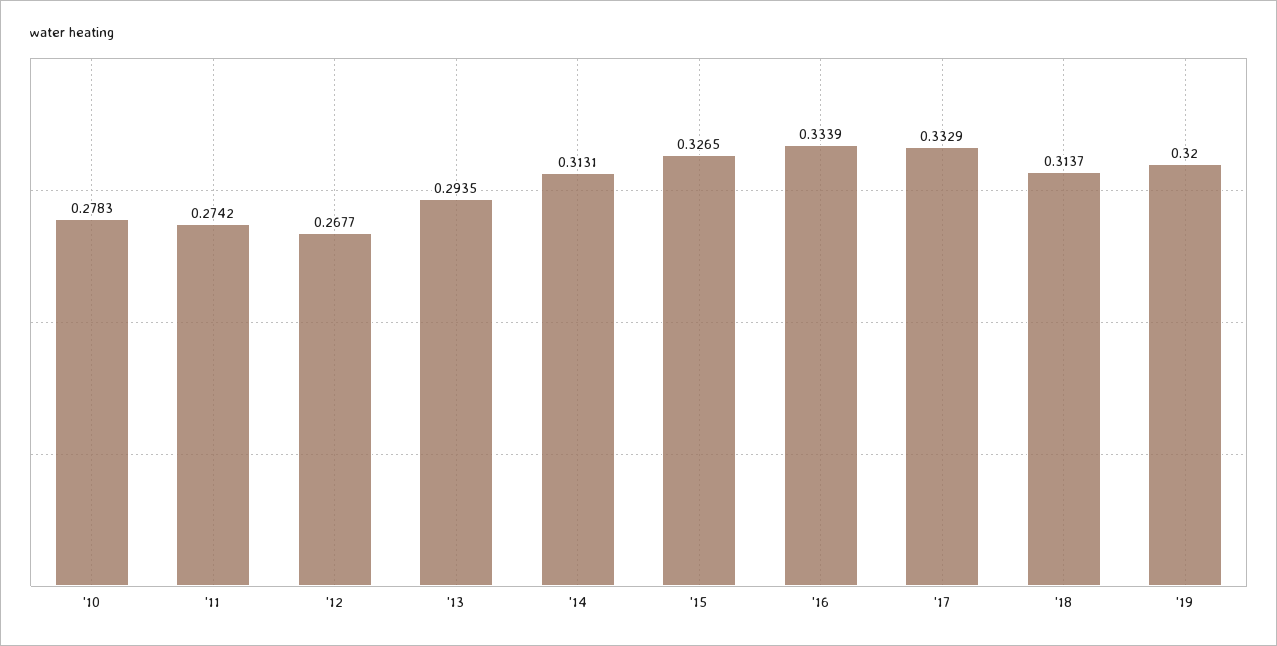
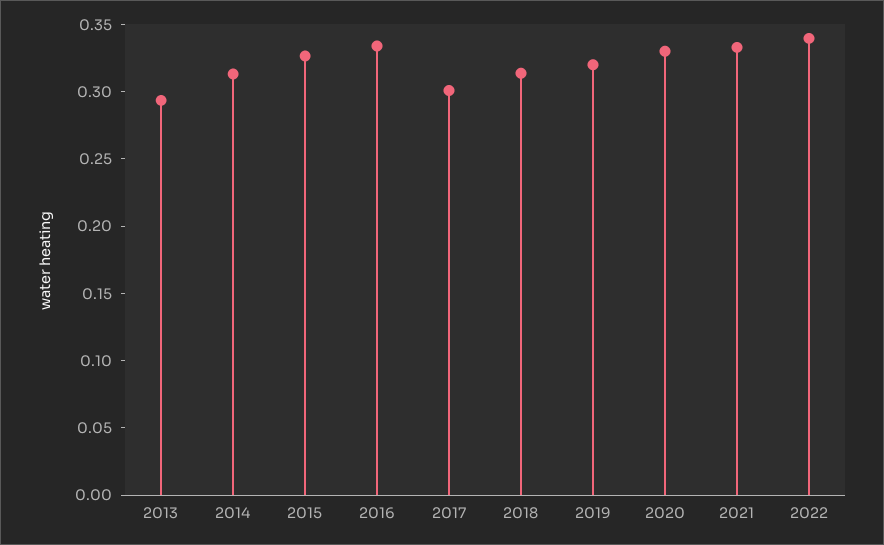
'10: 0.2783 -> none
'11: 0.2742 -> none
'12: 0.2677 -> none
'17: 0.3329 -> 0.3
2020: none -> 0.33
2021: none -> 0.33
2022: none -> 0.34

